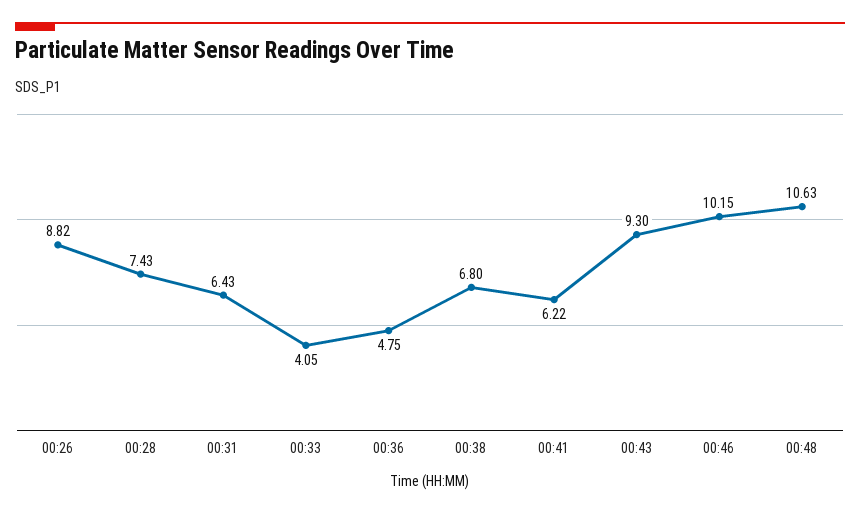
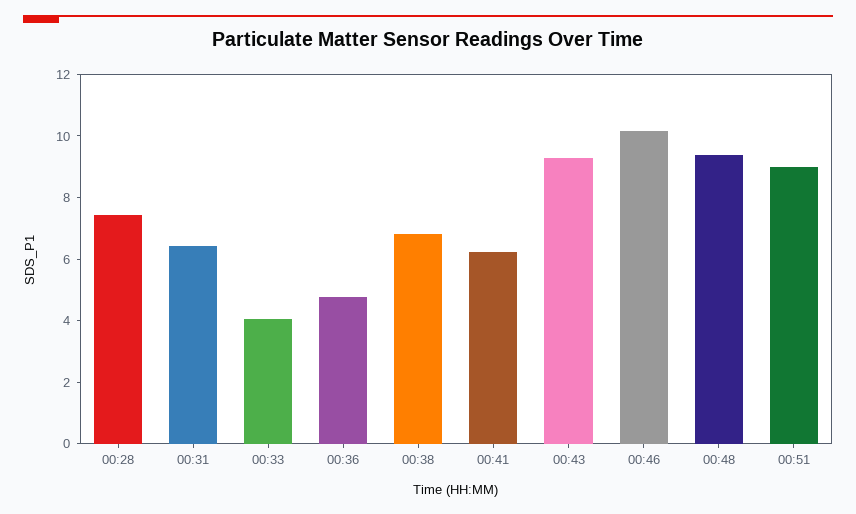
00:26: 8.82 -> none
00:48: 10.63 -> 9.5
00:51: none -> 9

